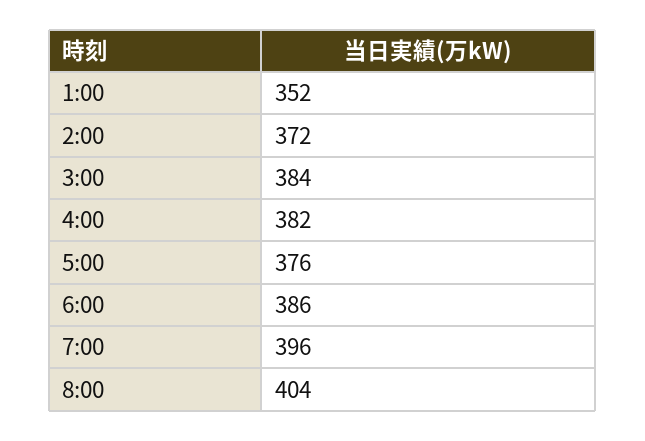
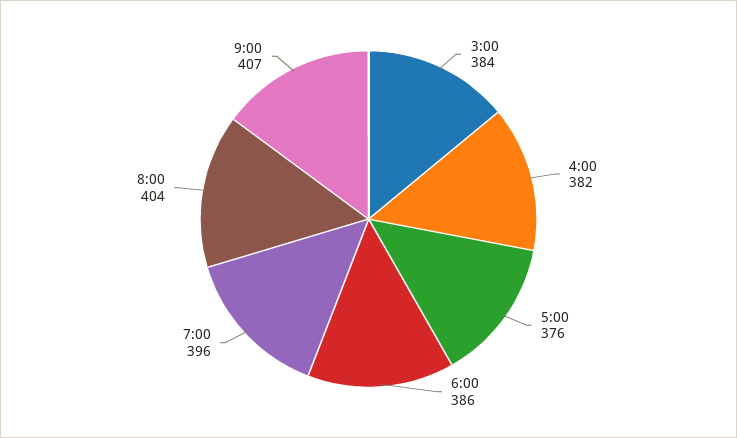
1:00: 352 -> none
2:00: 372 -> none
9:00: none -> 407

